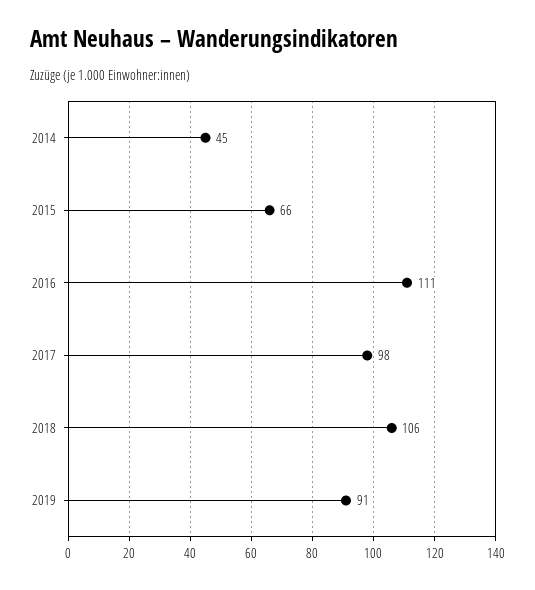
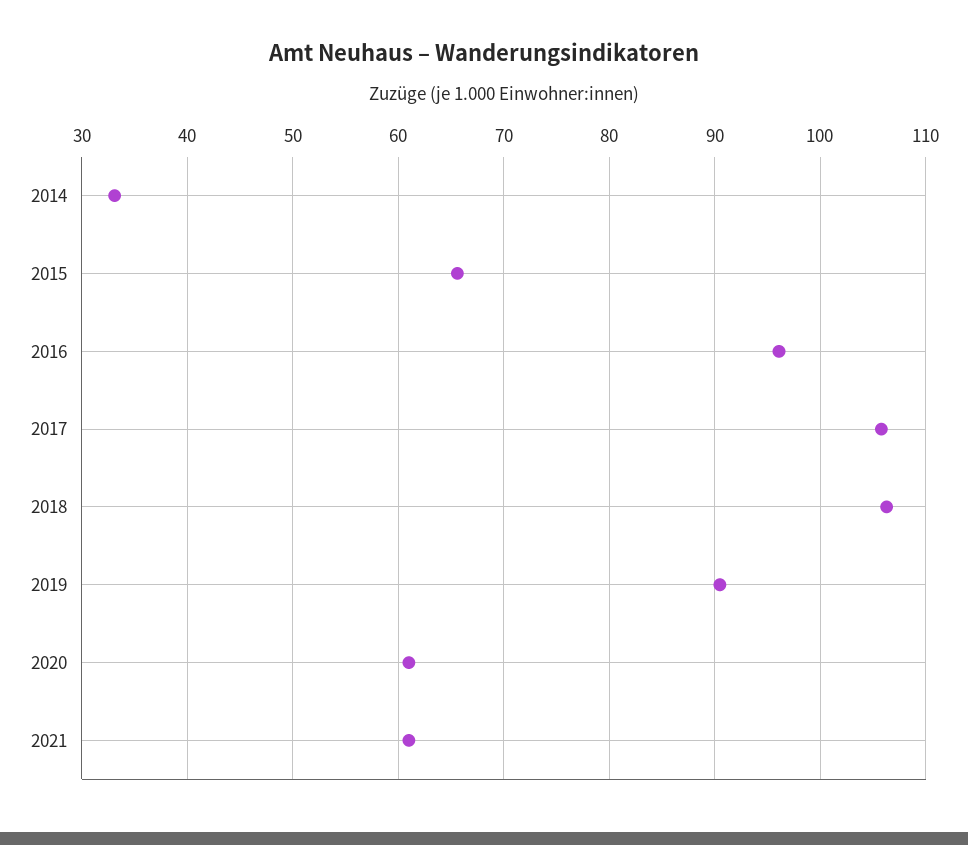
2014: 45 -> 33
2016: 111 -> 96
2017: 98 -> 106
2020: none -> 61
2021: none -> 61

